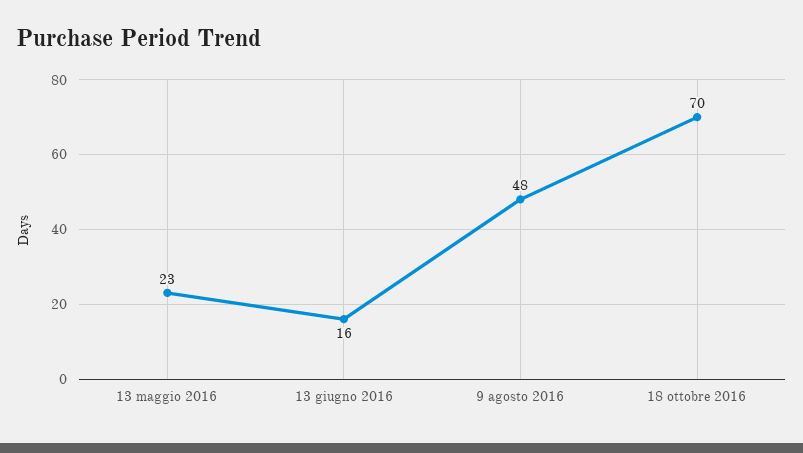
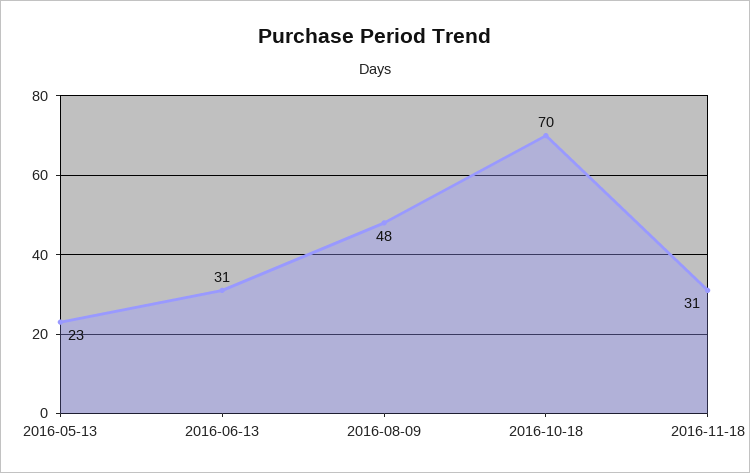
13 giugno 2016: 16 -> 31
2016-11-18: none -> 31

